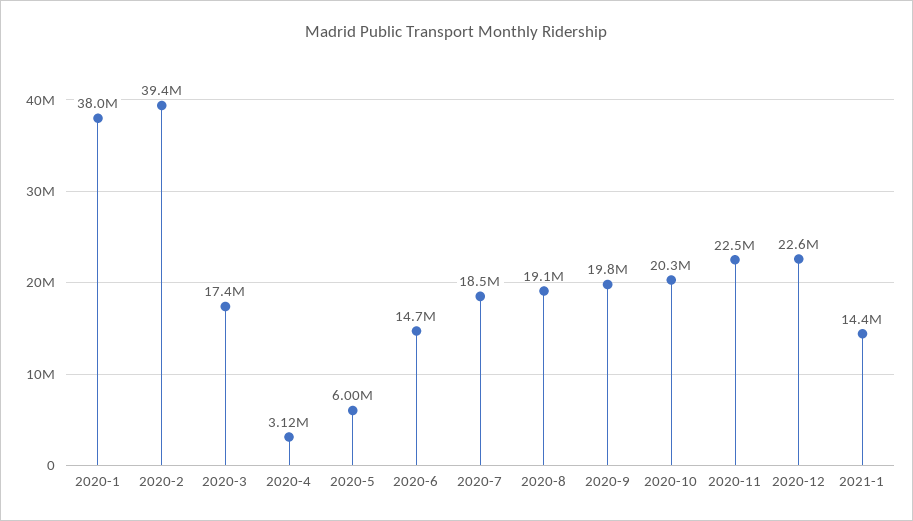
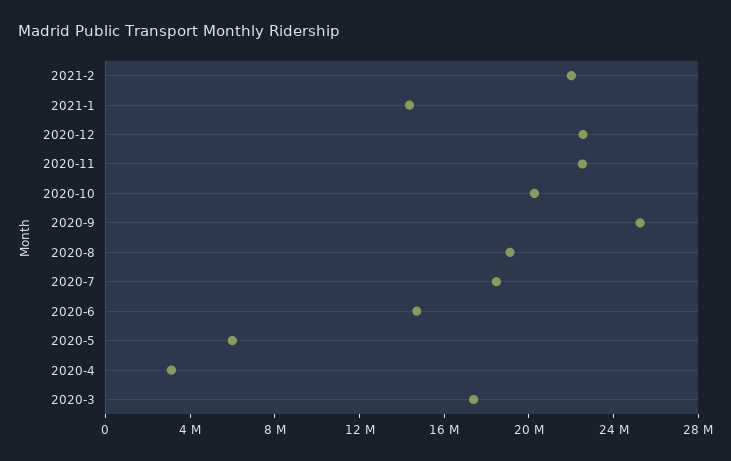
2020-1: 38000000 -> none
2020-2: 39400000 -> none
2020-9: 19800000 -> 25000000
2021-2: none -> 22000000

